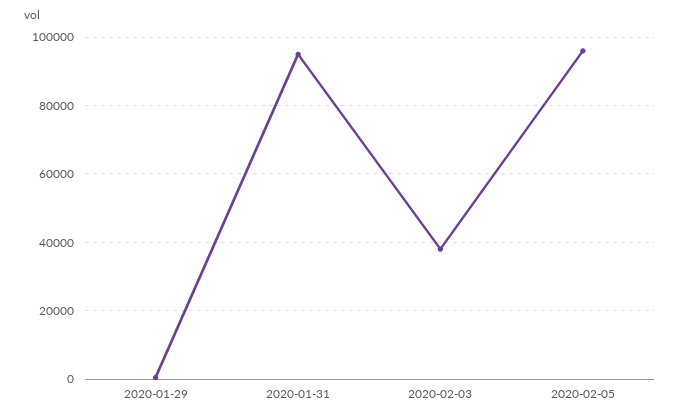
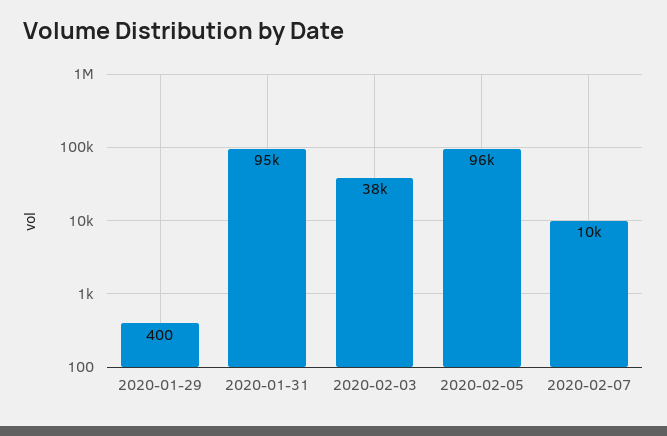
2020-02-07: none -> 10000

